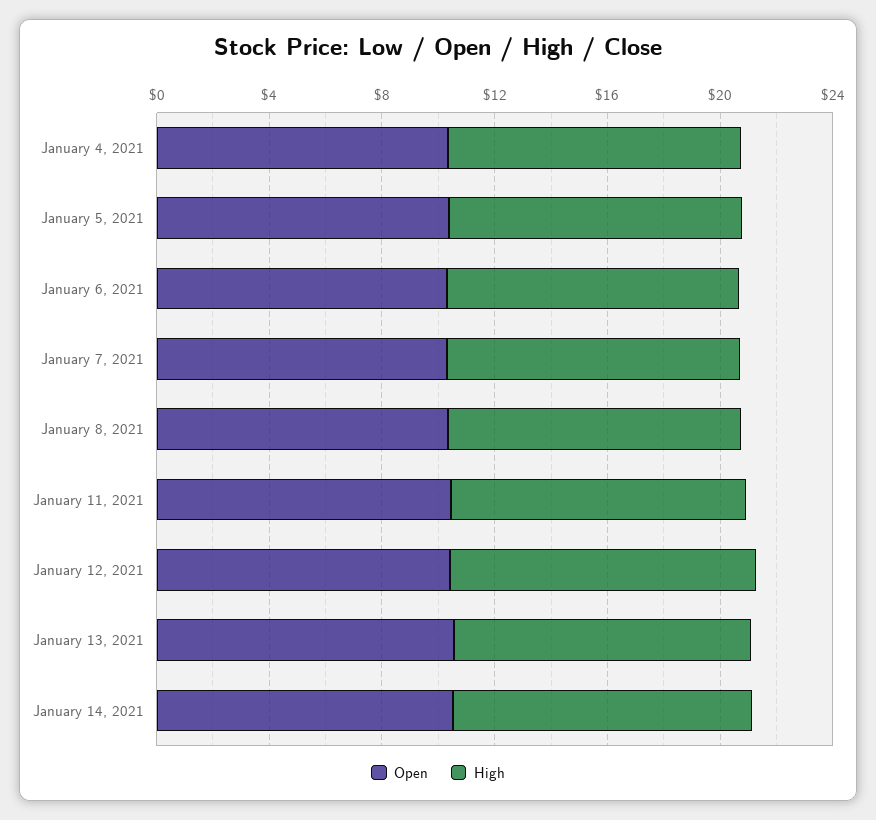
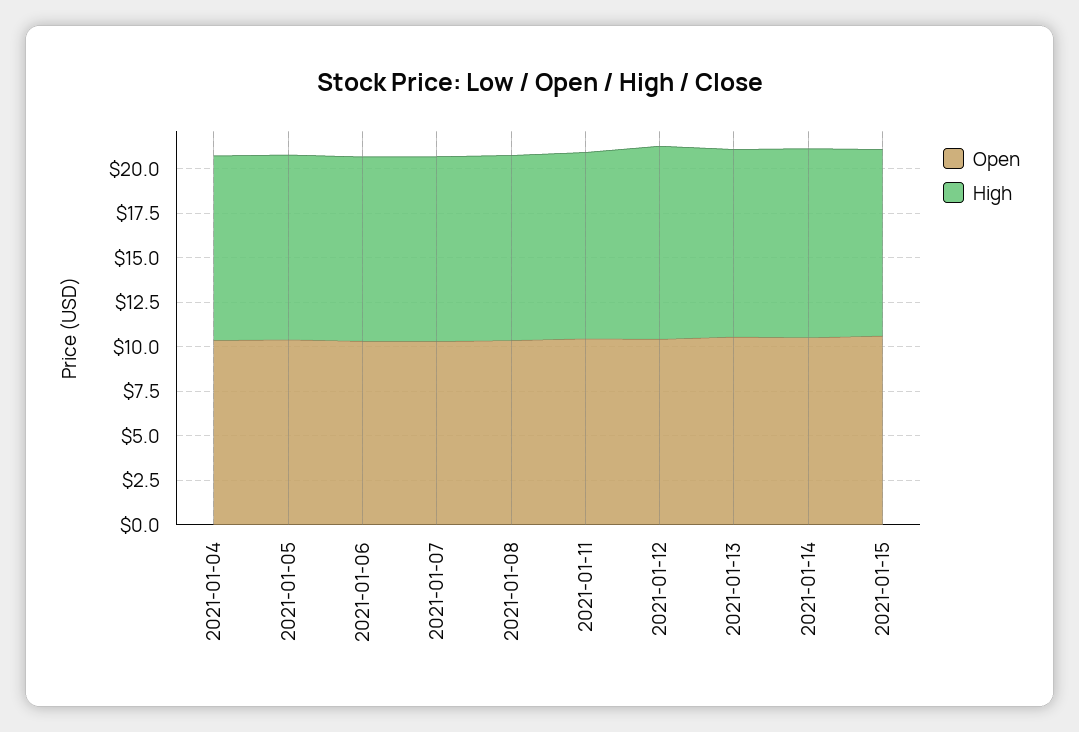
Open, 2021-01-15: none -> 10.5
High, 2021-01-15: none -> 10.5

